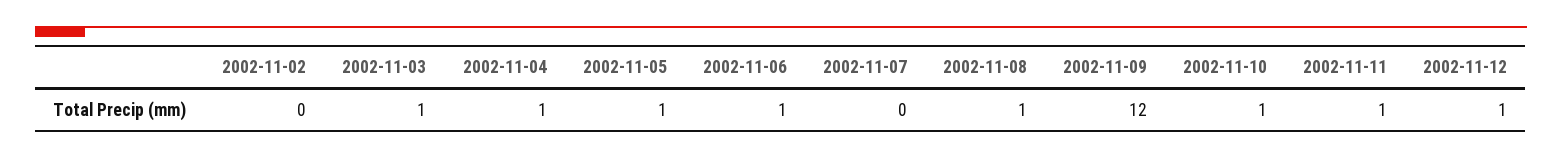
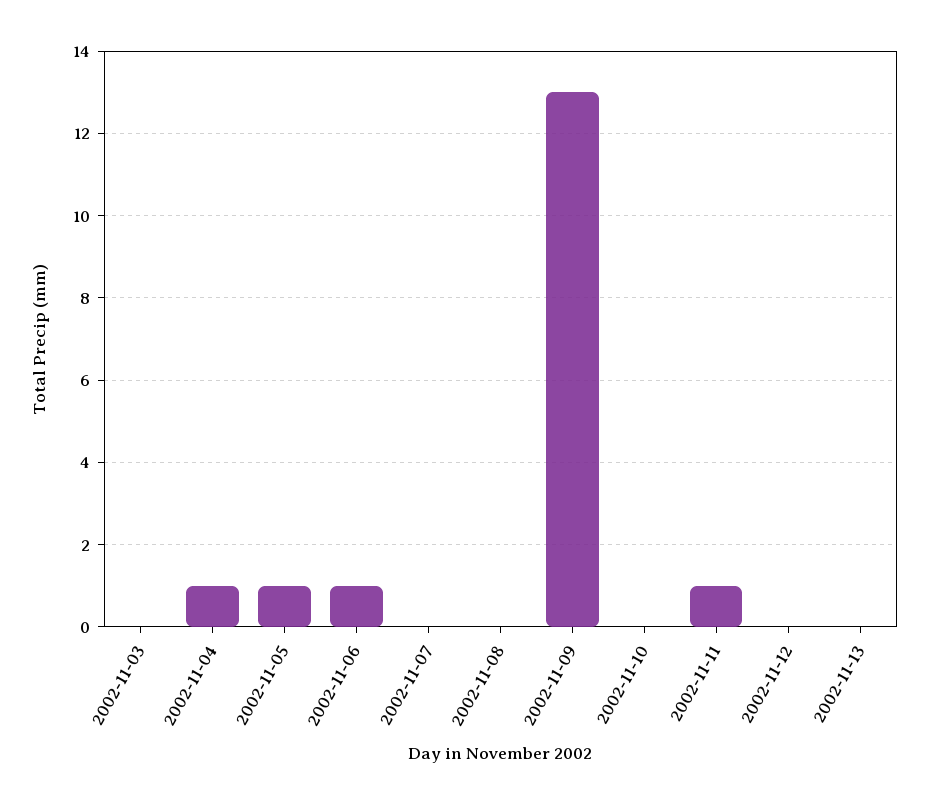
2002-11-02: 0 -> none
2002-11-03: 1 -> 0
2002-11-08: 1 -> 0
2002-11-09: 12 -> 13
2002-11-10: 1 -> 0
2002-11-12: 1 -> 0
2002-11-13: none -> 0

